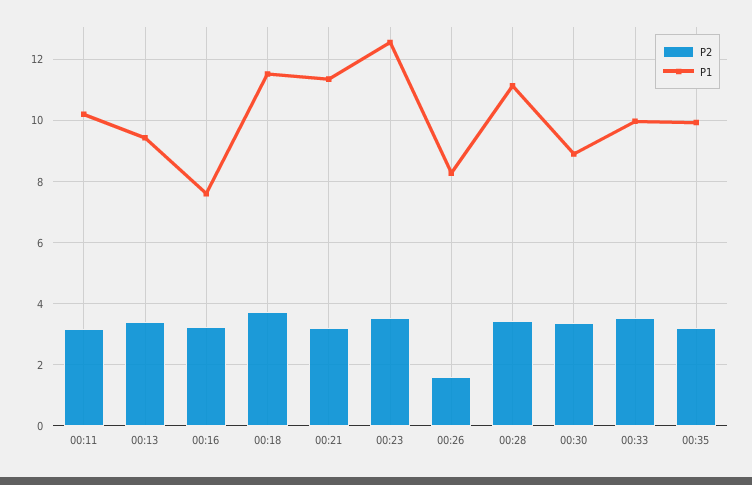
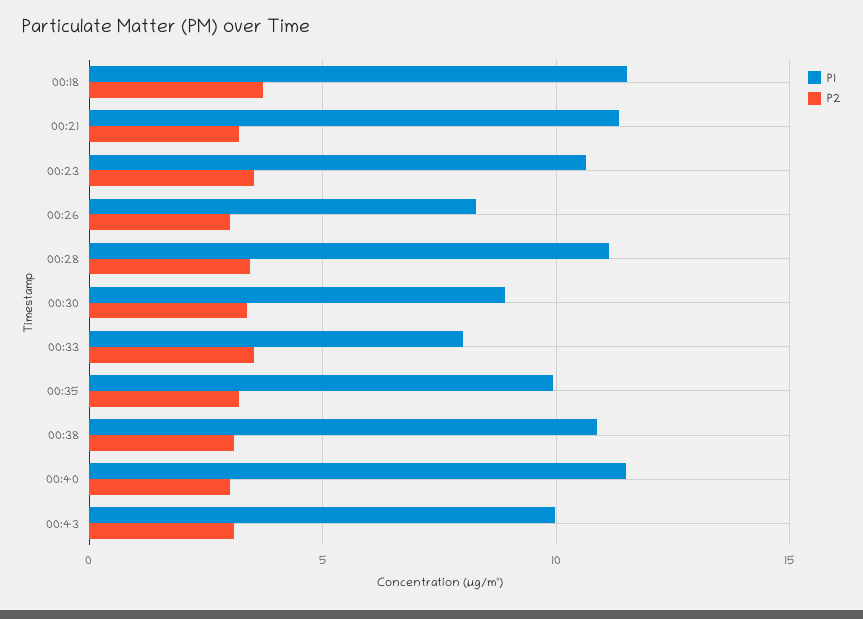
P2, 00:11: 3.2 -> none
P1, 00:11: 10.2 -> none
P2, 00:13: 3.4 -> none
P1, 00:13: 9.4 -> none
P2, 00:16: 3.2 -> none
P1, 00:16: 7.6 -> none
P1, 00:23: 12.6 -> 10.5
P2, 00:26: 1.6 -> 3
P1, 00:33: 10 -> 8
P1, 00:38: none -> 11
P2, 00:38: none -> 3
P1, 00:40: none -> 11.5
P2, 00:40: none -> 3
P1, 00:43: none -> 10
P2, 00:43: none -> 3

